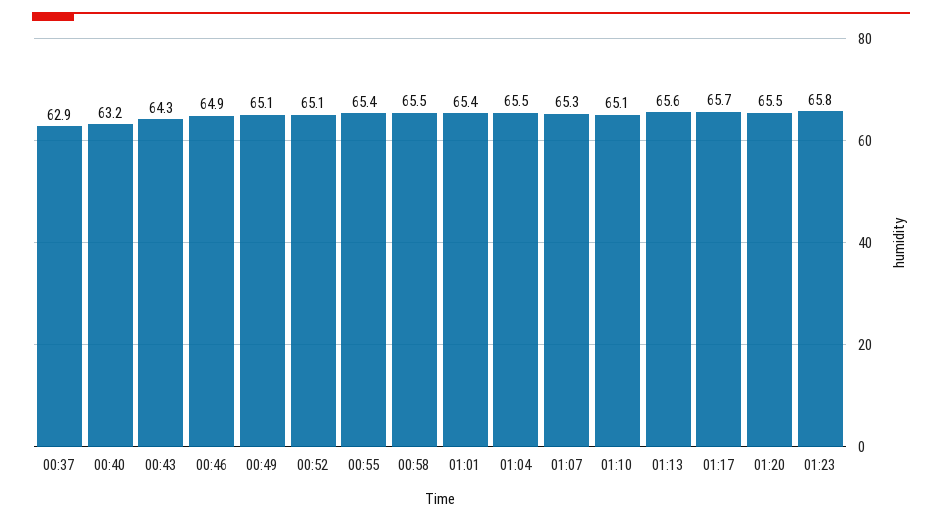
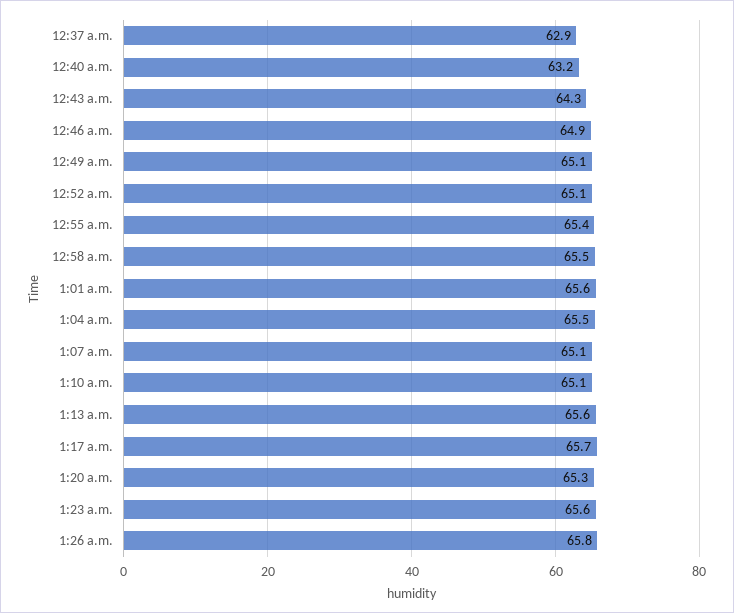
01:01: 65.4 -> 65.6
01:07: 65.3 -> 65.1
01:20: 65.5 -> 65.3
01:23: 65.8 -> 65.6
1:26 a.m.: none -> 65.8

